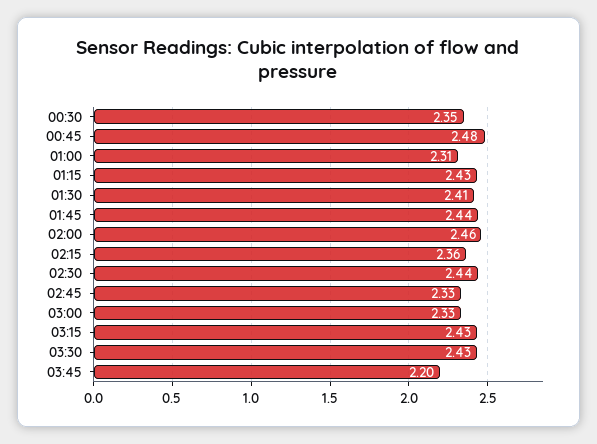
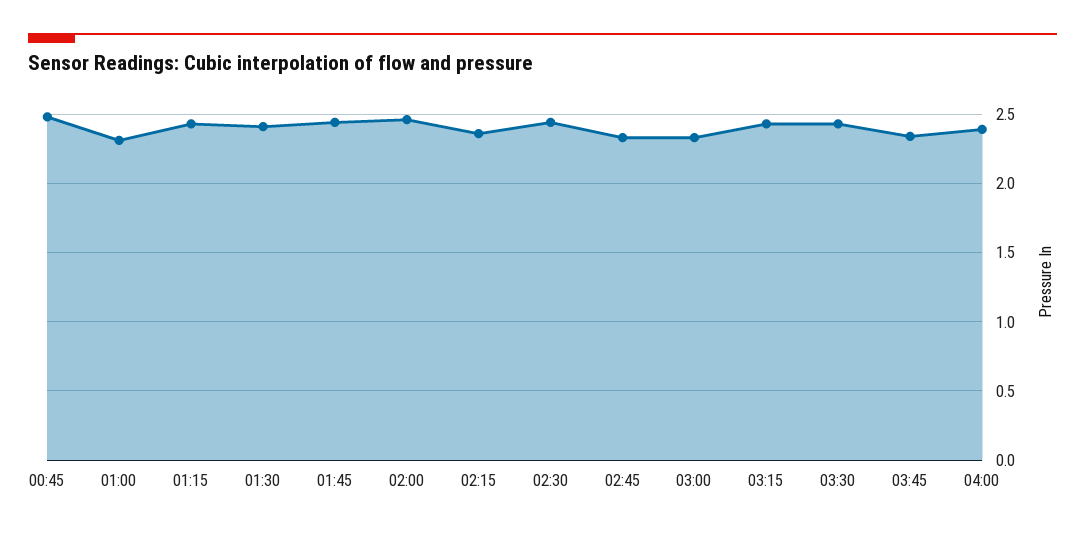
00:30: 2.35 -> none
03:45: 2.2 -> 2.35
04:00: none -> 2.4

